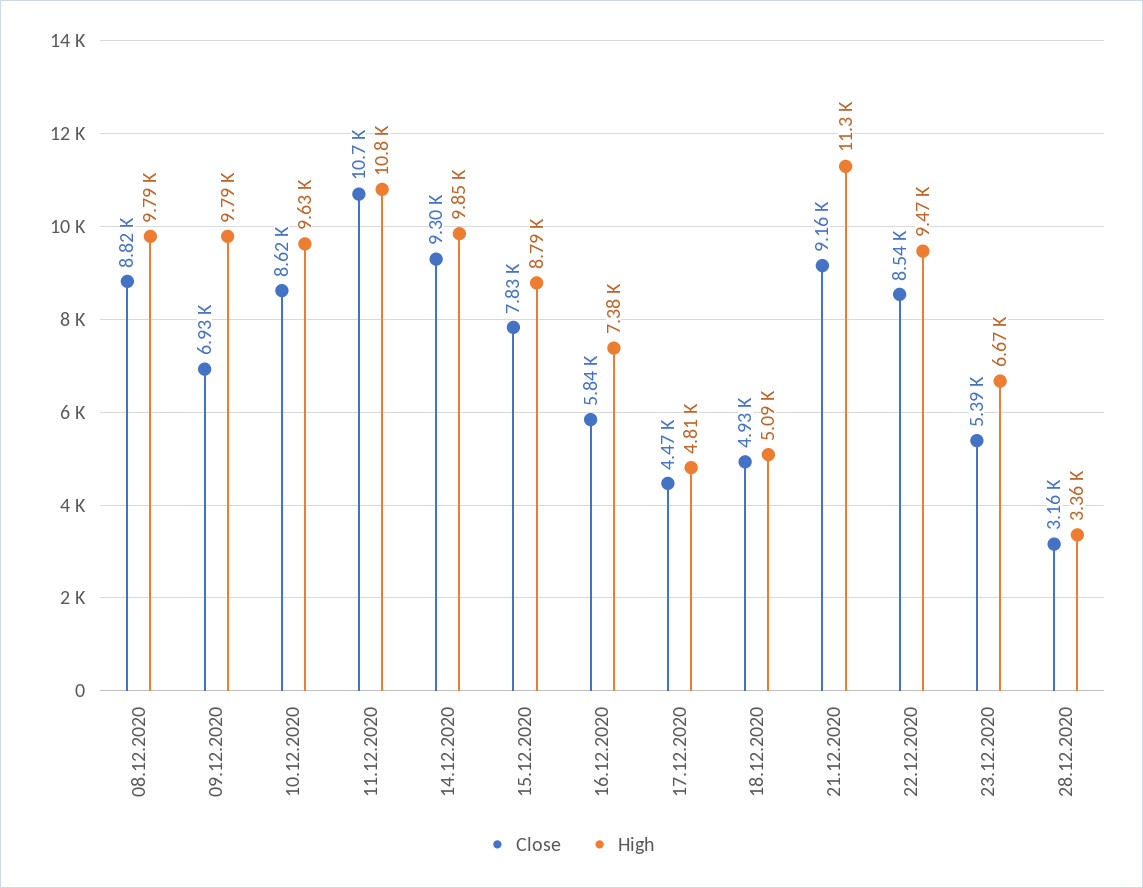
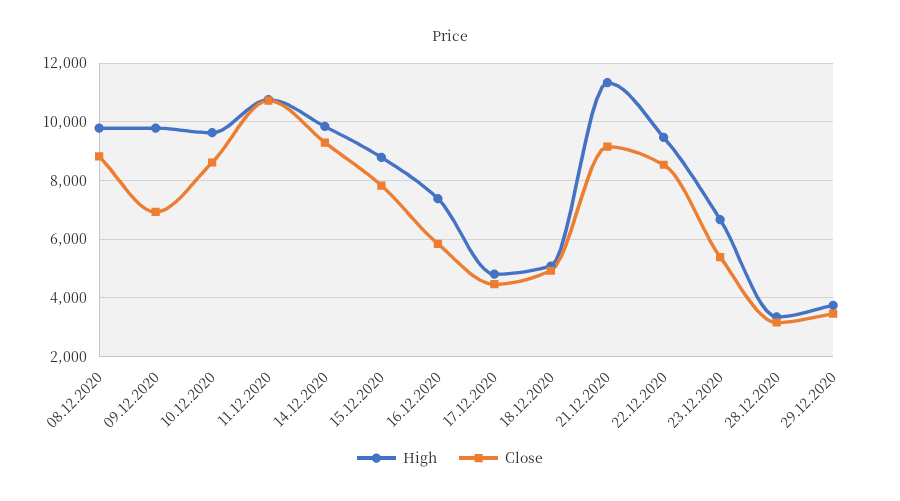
High, 29.12.2020: none -> 3750
Close, 29.12.2020: none -> 3500

